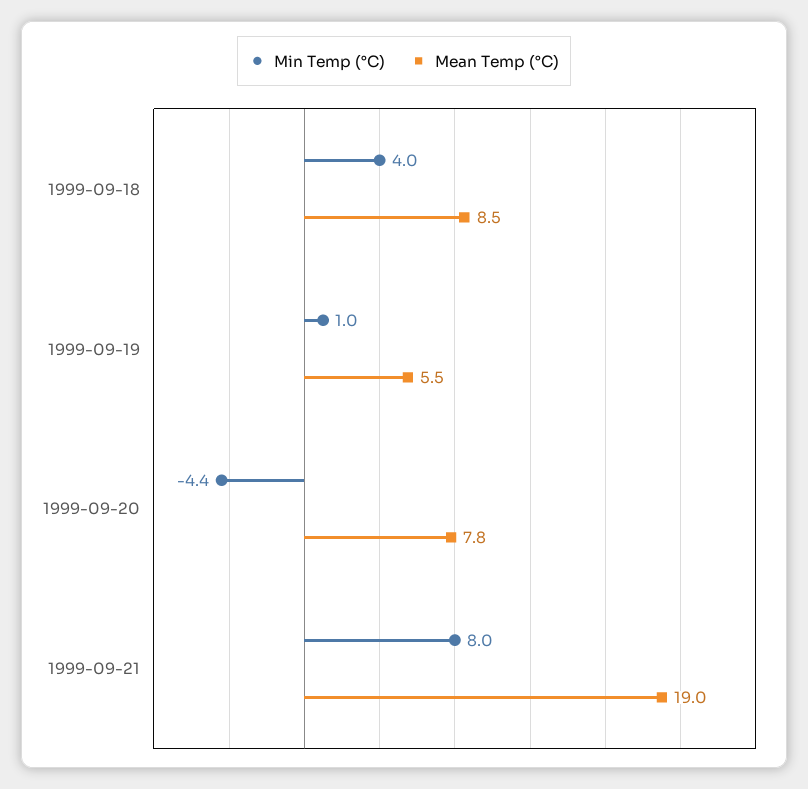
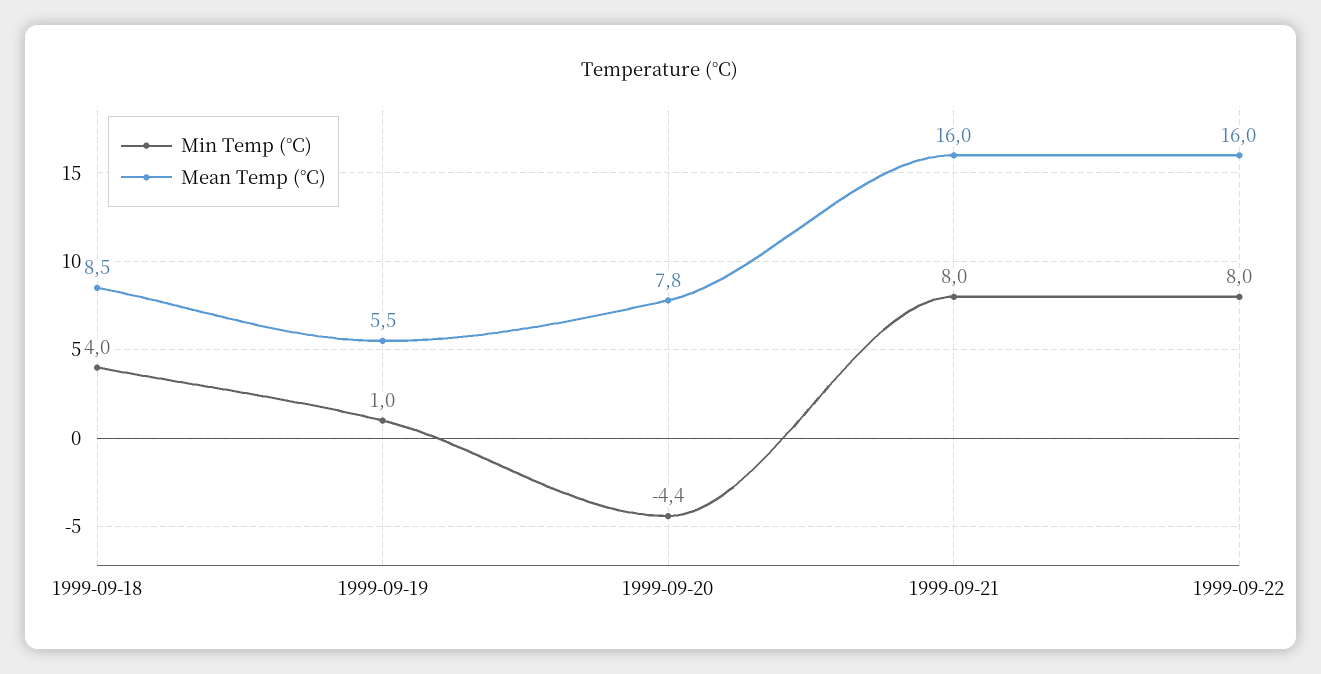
Mean Temp (°C), 1999-09-21: 19 -> 16
Min Temp (°C), 1999-09-22: none -> 8
Mean Temp (°C), 1999-09-22: none -> 16

